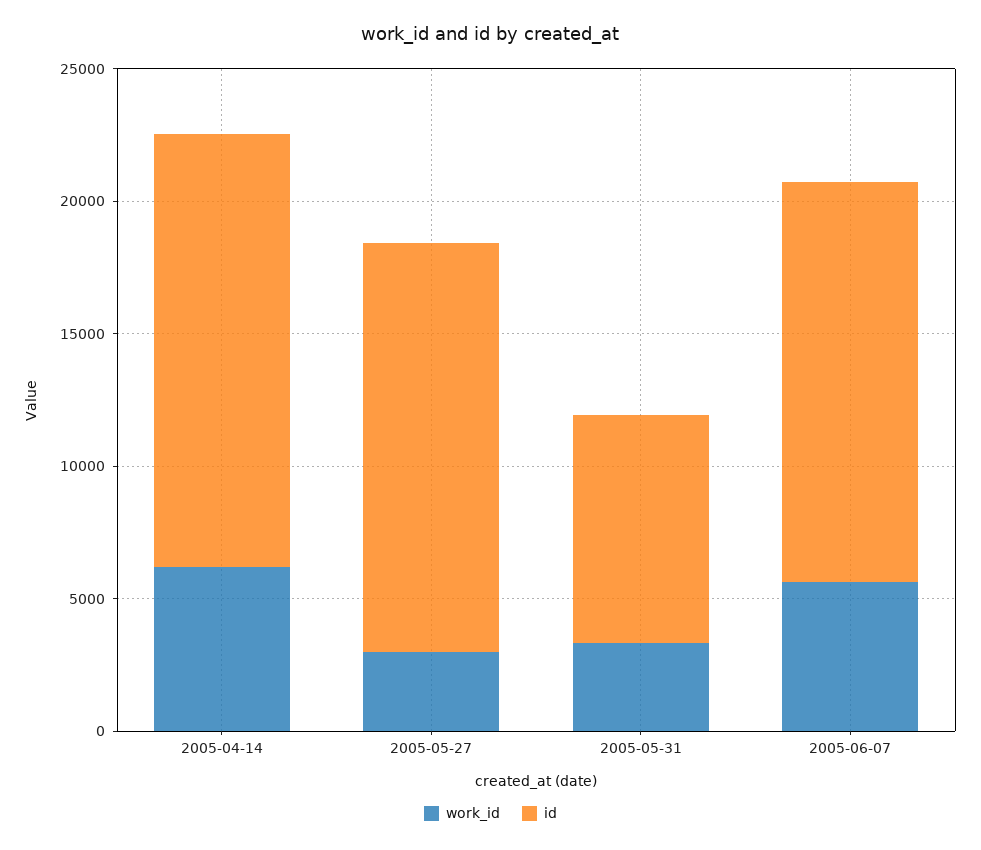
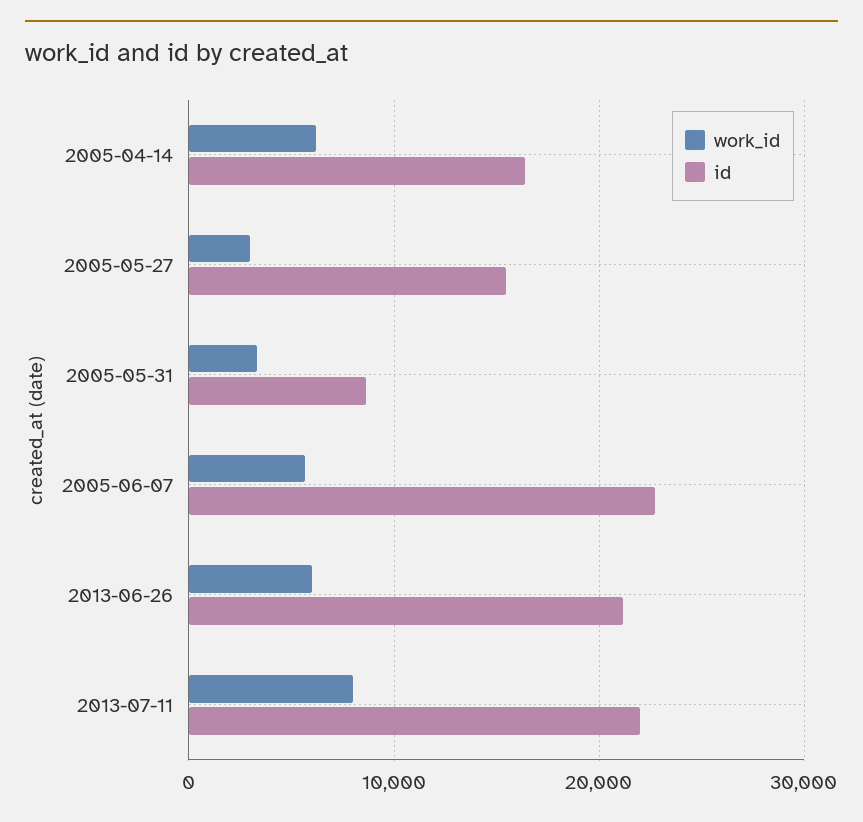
id, 2005-06-07: 15000 -> 23000
work_id, 2013-06-26: none -> 6000
id, 2013-06-26: none -> 21000
work_id, 2013-07-11: none -> 8000
id, 2013-07-11: none -> 22000

